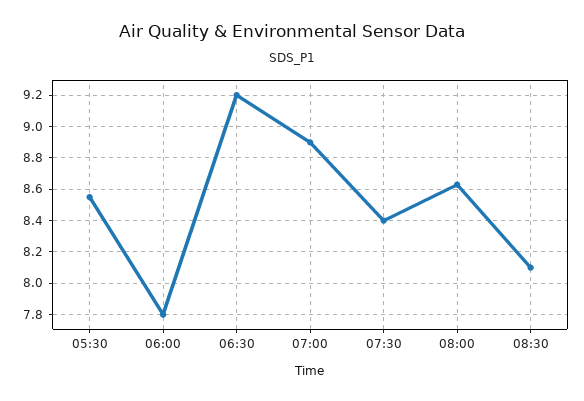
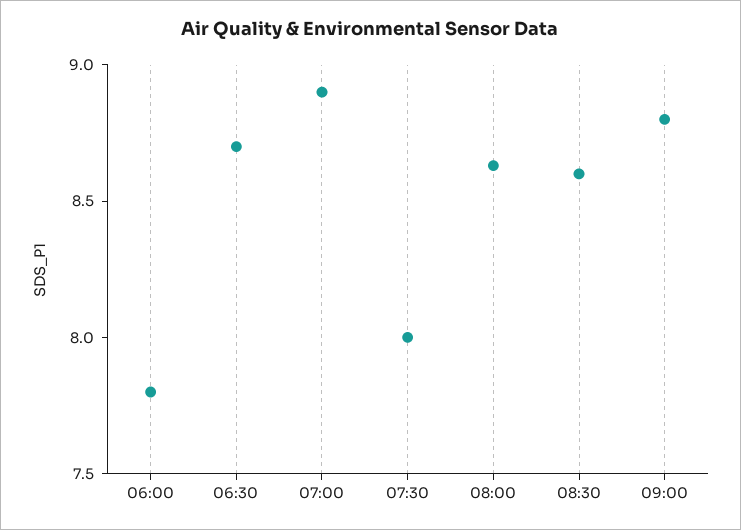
05:30: 8.55 -> none
06:30: 9.2 -> 8.7
07:30: 8.4 -> 8
08:30: 8.1 -> 8.6
09:00: none -> 8.8

